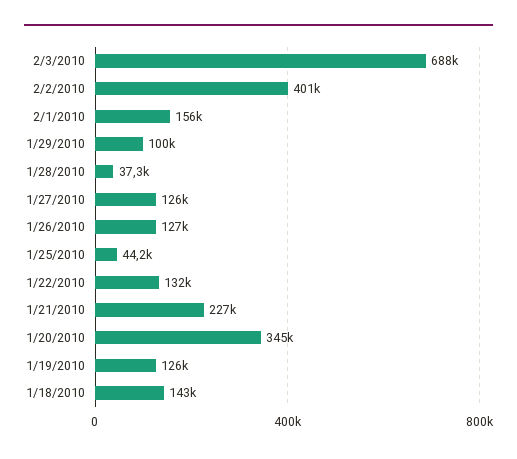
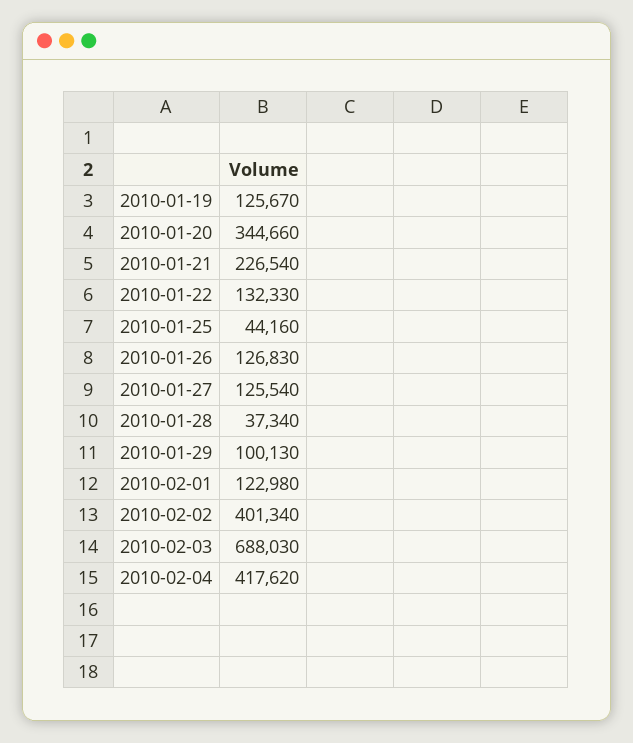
2/1/2010: 156000 -> 122980
1/18/2010: 143000 -> none
2010-02-04: none -> 417620

